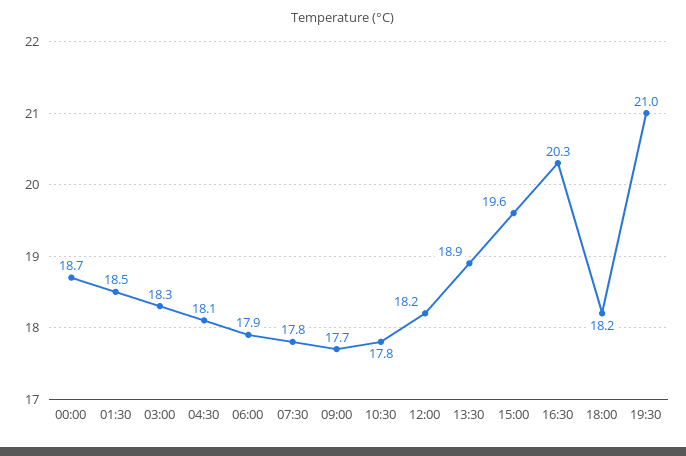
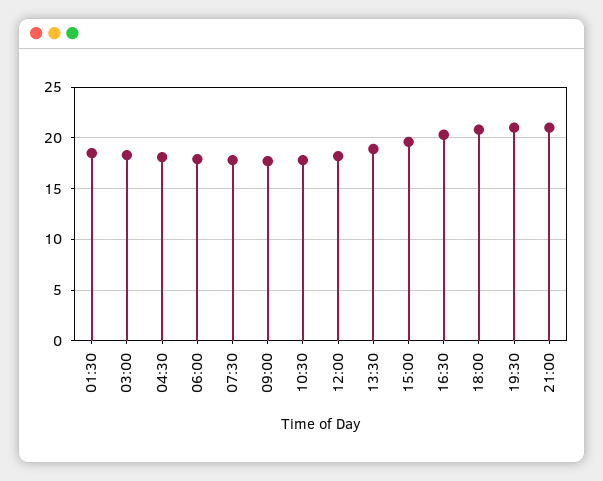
00:00: 18.7 -> none
18:00: 18.2 -> 21
21:00: none -> 21

